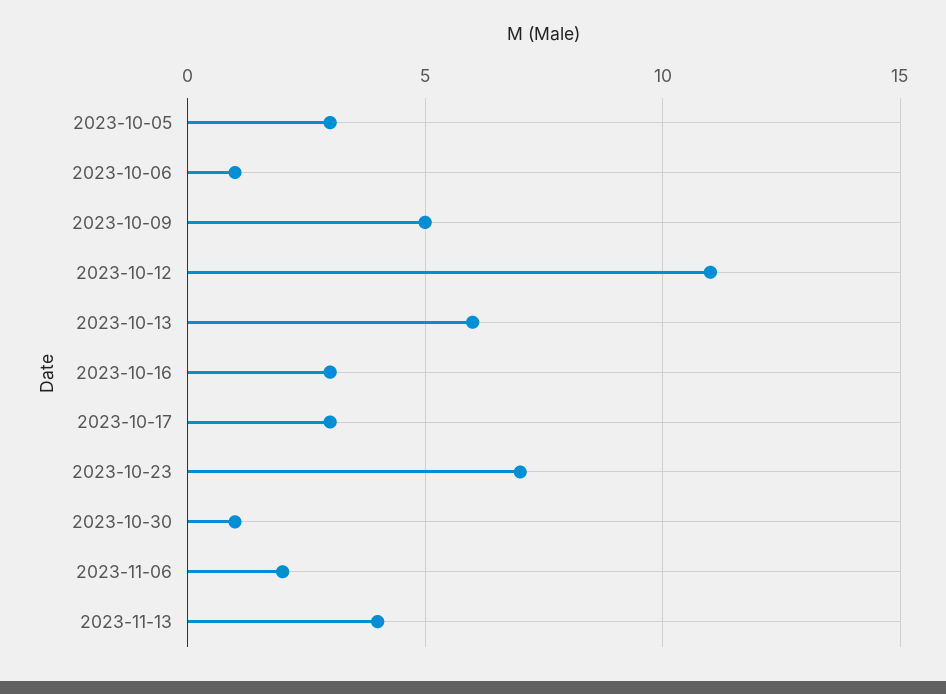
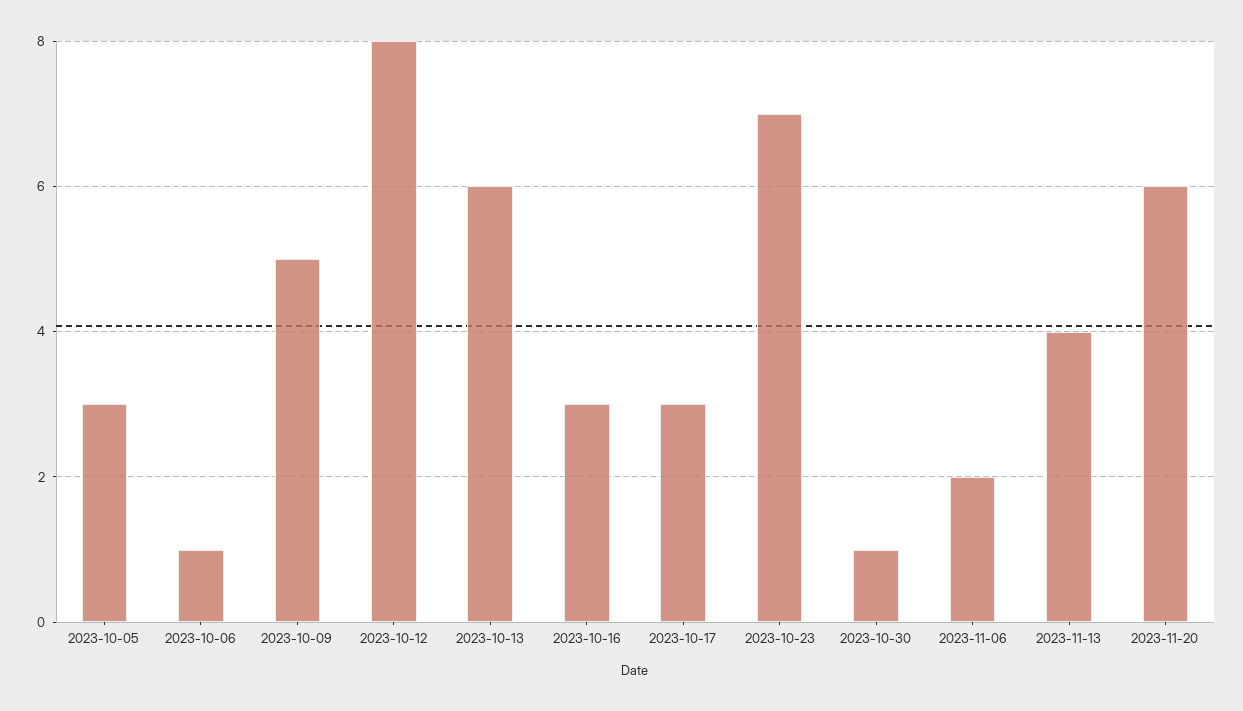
2023-10-12: 11 -> 8
2023-11-20: none -> 6

